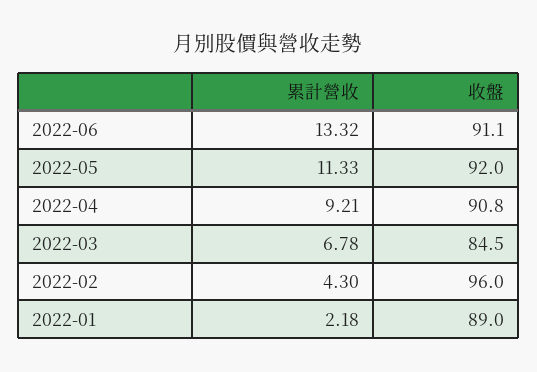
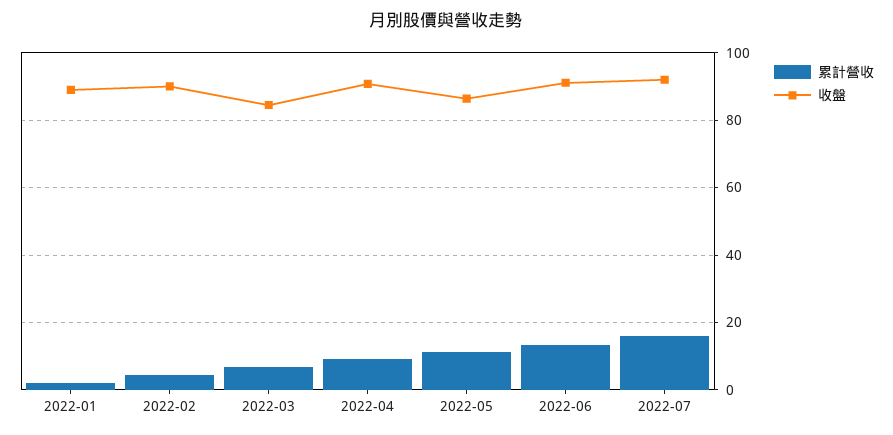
收盤, 2022-05: 92 -> 86
收盤, 2022-02: 96 -> 90
累計營收, 2022-07: none -> 16
收盤, 2022-07: none -> 92

